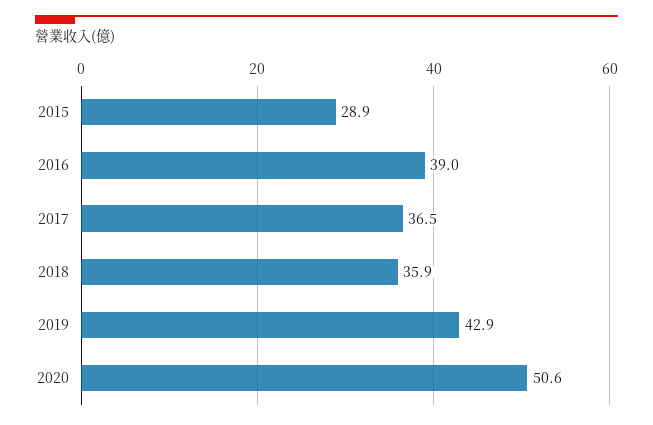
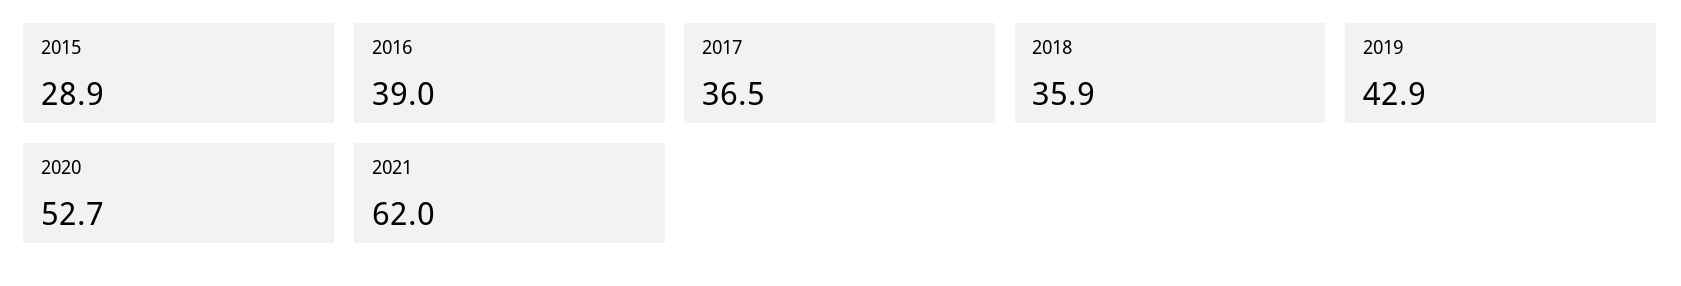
2020: 50.6 -> 52.7
2021: none -> 62

